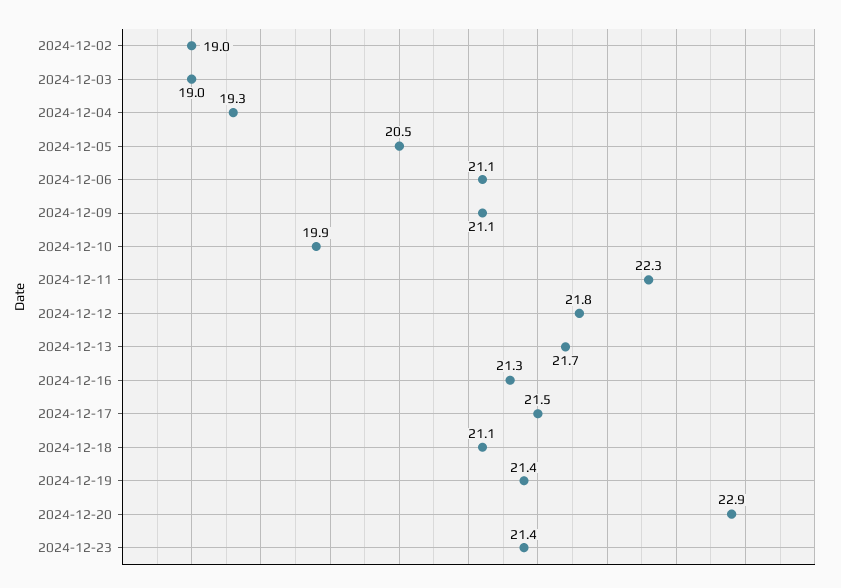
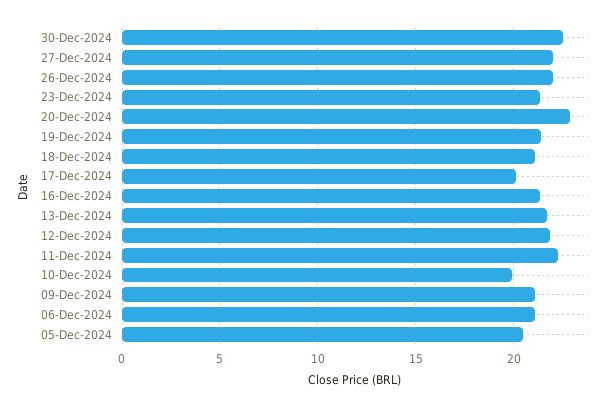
2024-12-02: 19 -> none
2024-12-03: 19 -> none
2024-12-04: 19.3 -> none
2024-12-17: 21.5 -> 20
30-Dec-2024: none -> 22.5
27-Dec-2024: none -> 22
26-Dec-2024: none -> 22

